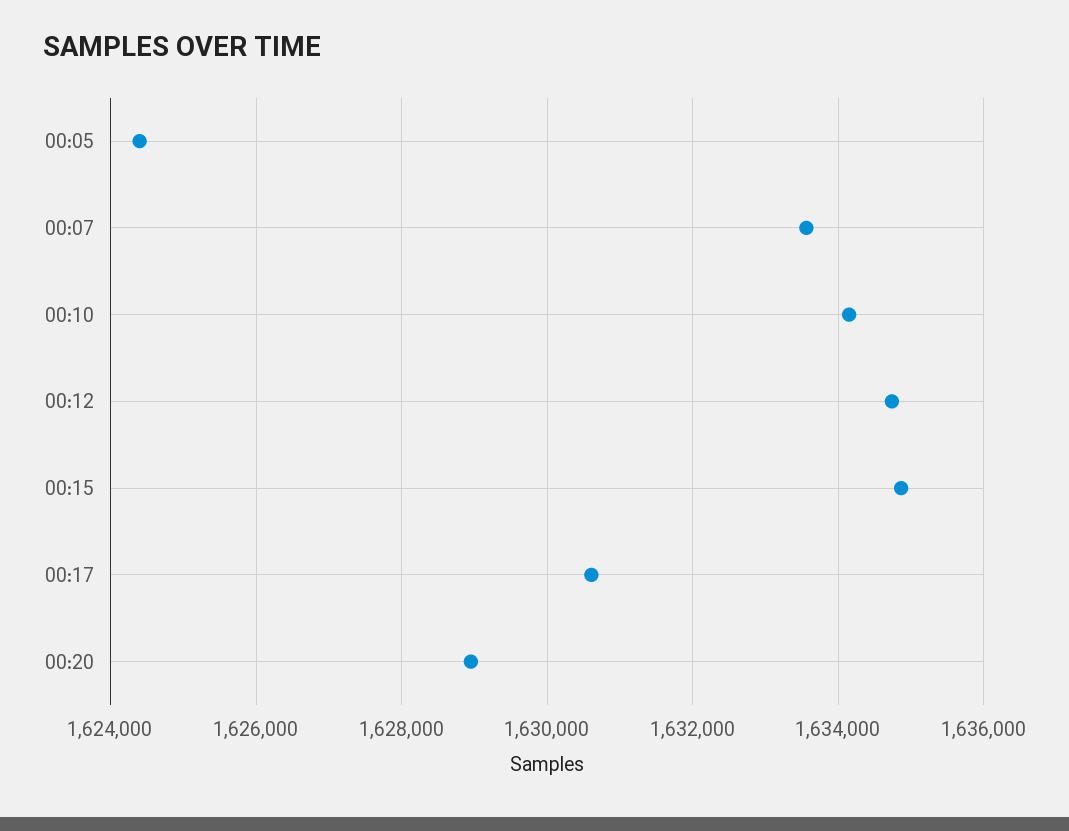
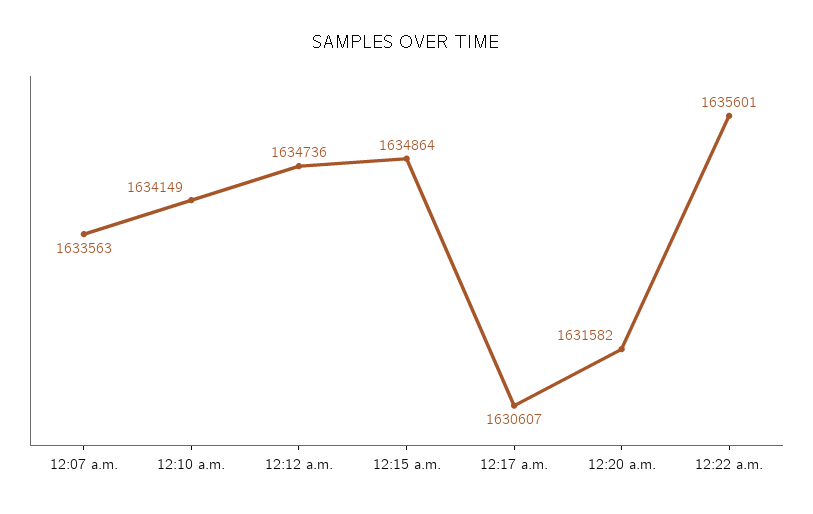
00:05: 1624400 -> none
00:20: 1629000 -> 1631582
12:22 a.m.: none -> 1635601

